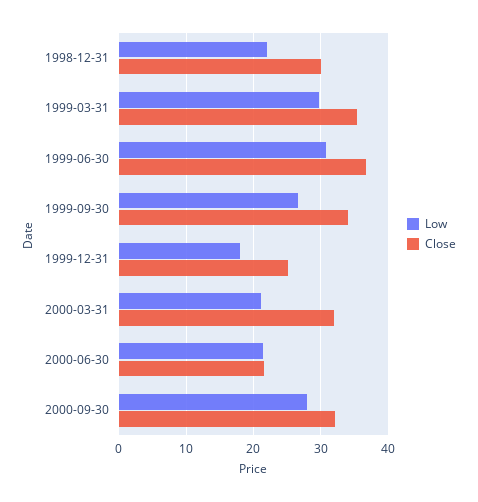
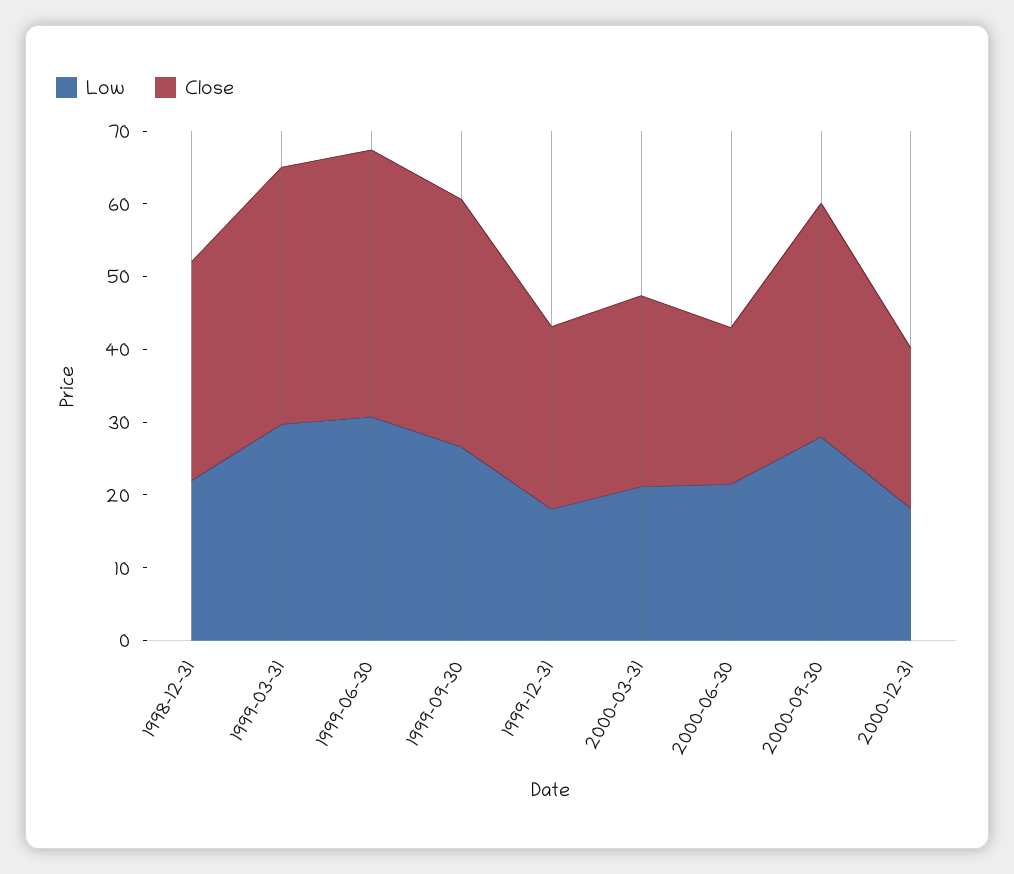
Close, 2000-03-31: 32 -> 26
Low, 2000-12-31: none -> 18
Close, 2000-12-31: none -> 22

